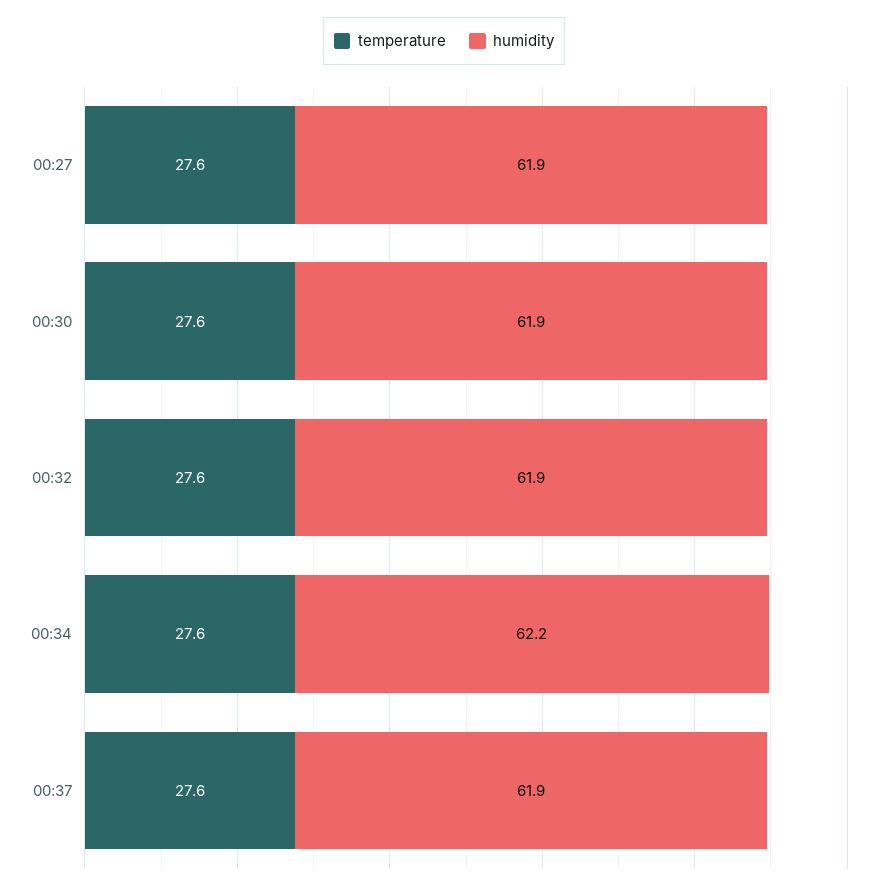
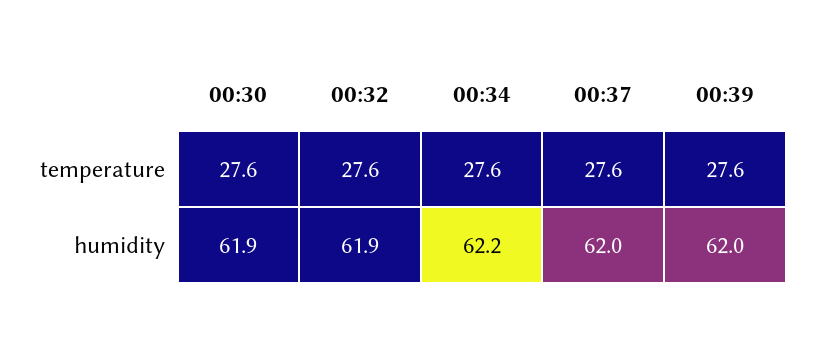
temperature, 00:27: 27.6 -> none
humidity, 00:27: 61.9 -> none
humidity, 00:37: 61.9 -> 62
temperature, 00:39: none -> 27.6
humidity, 00:39: none -> 62

